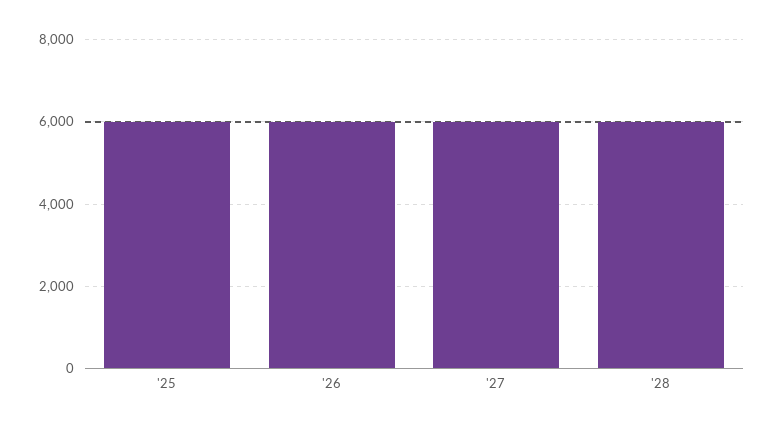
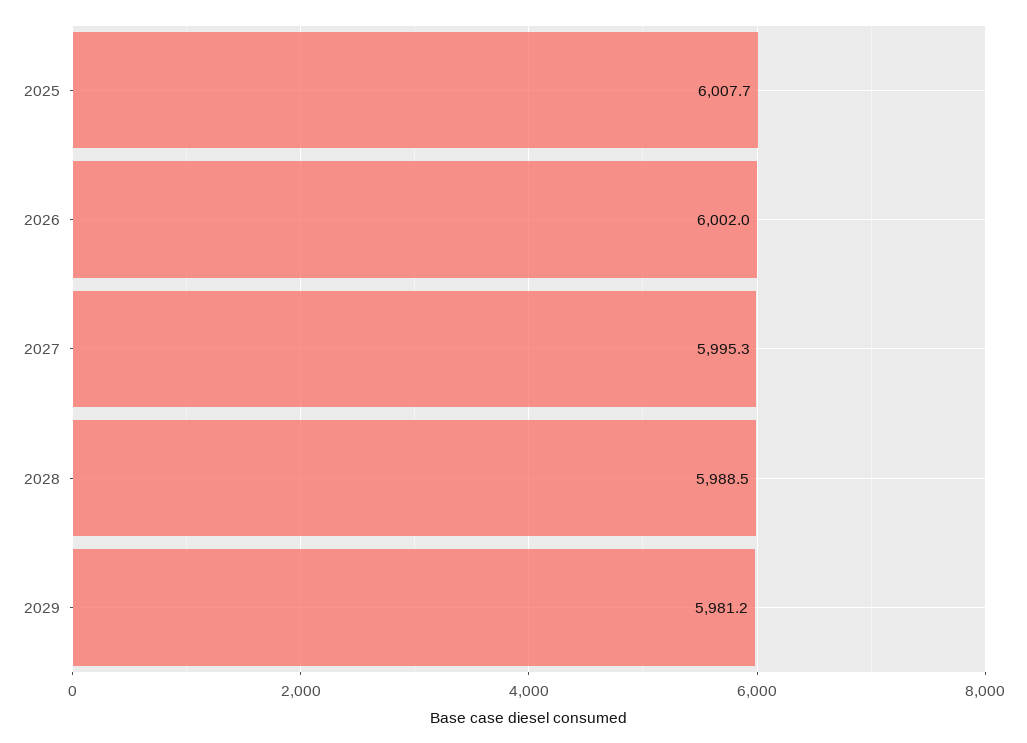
2029: none -> 5981.2

